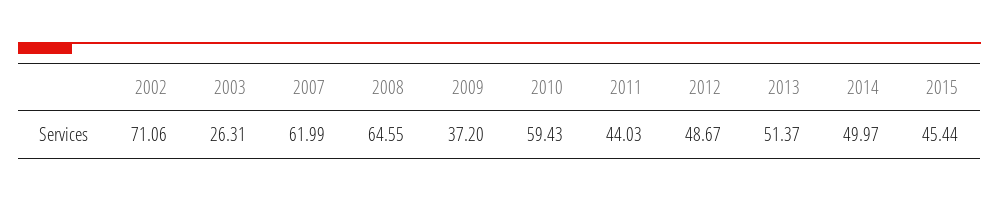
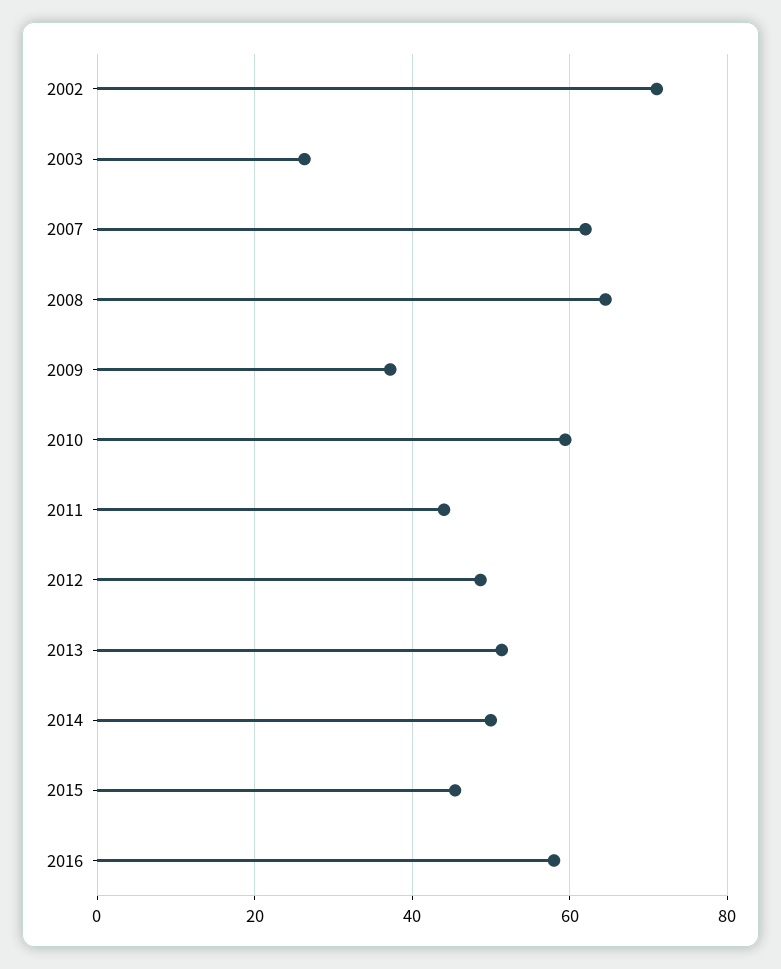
2016: none -> 58

